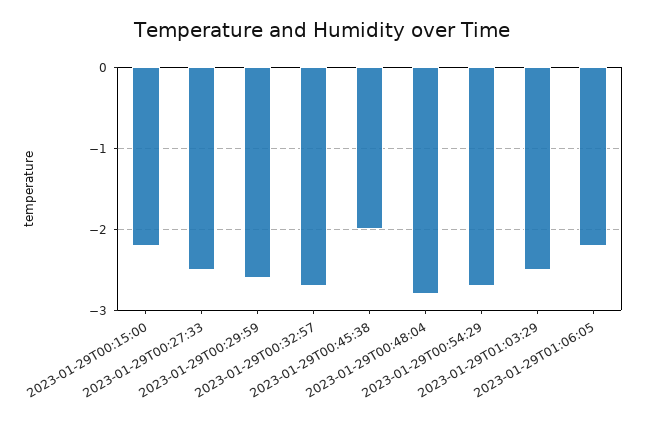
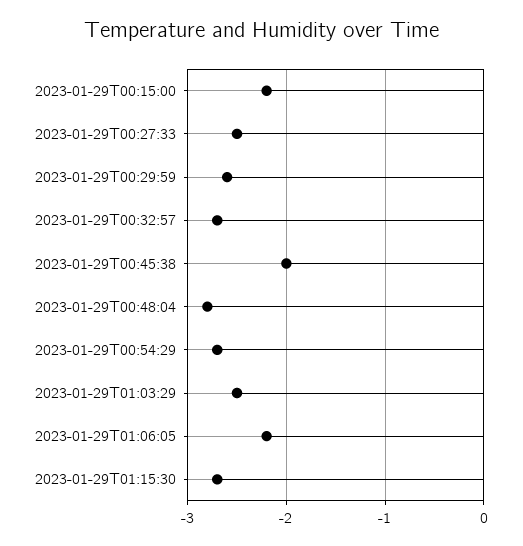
2023-01-29T01:15:30: none -> -2.7

